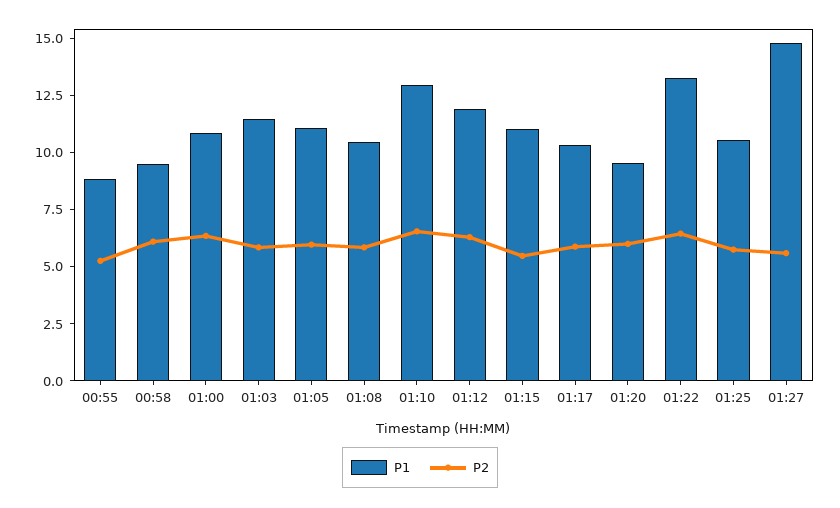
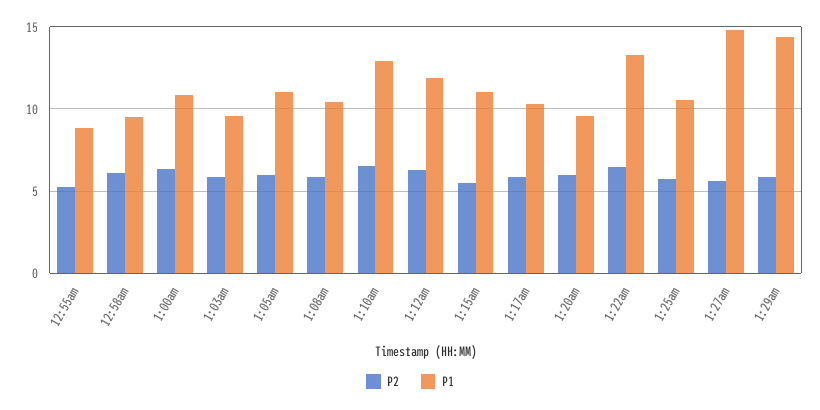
P1, 01:03: 11.5 -> 9.5
P2, 1:29am: none -> 6
P1, 1:29am: none -> 14.5

